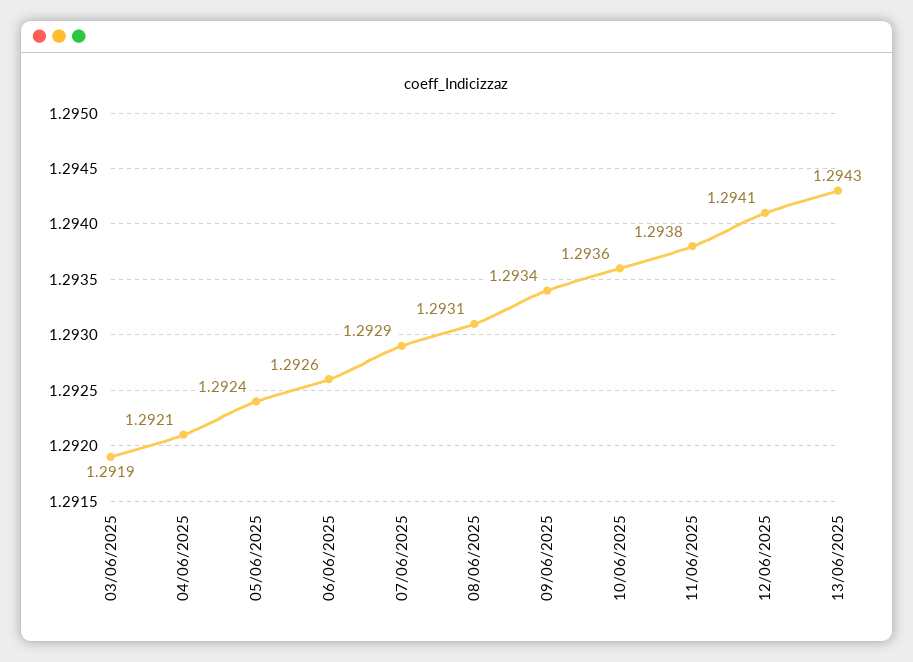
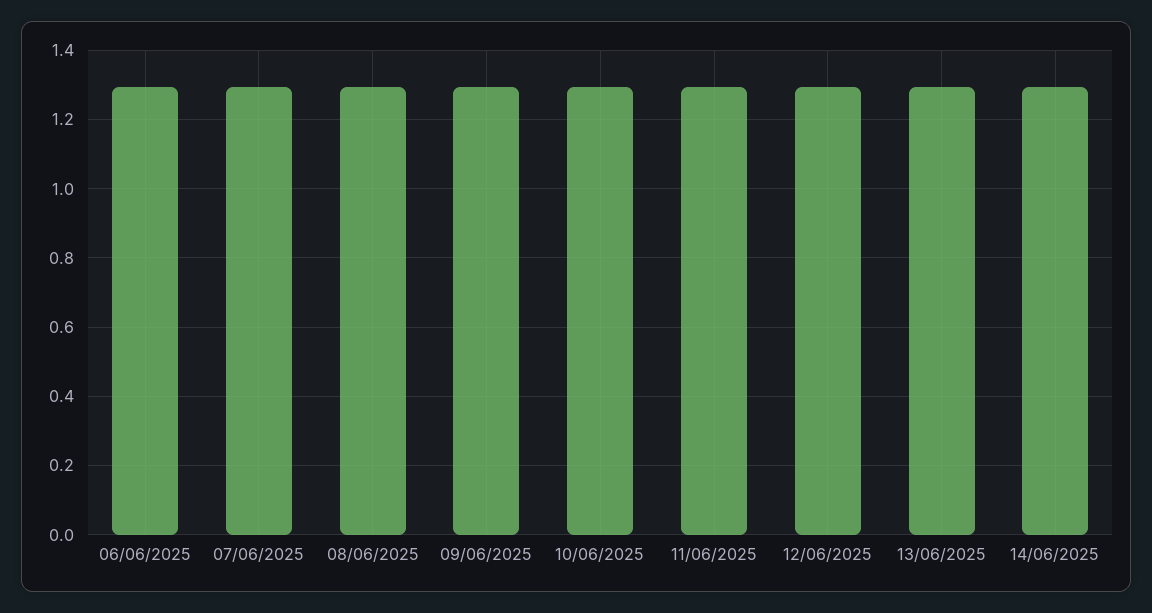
03/06/2025: 1.2919 -> none
04/06/2025: 1.2921 -> none
05/06/2025: 1.2924 -> none
14/06/2025: none -> 1.3

